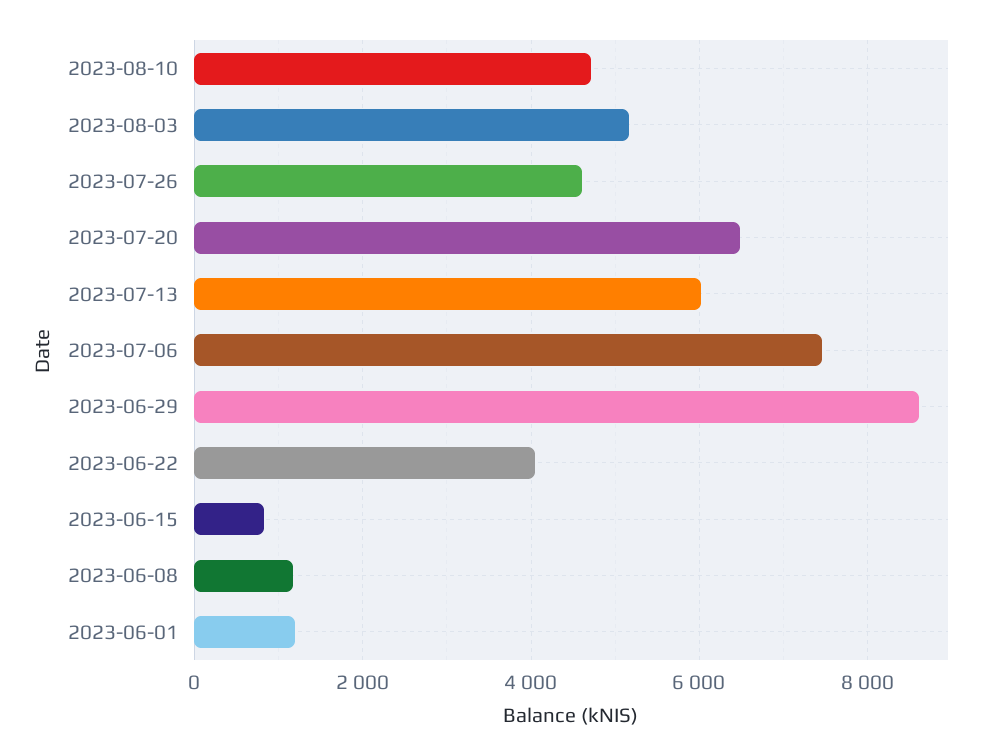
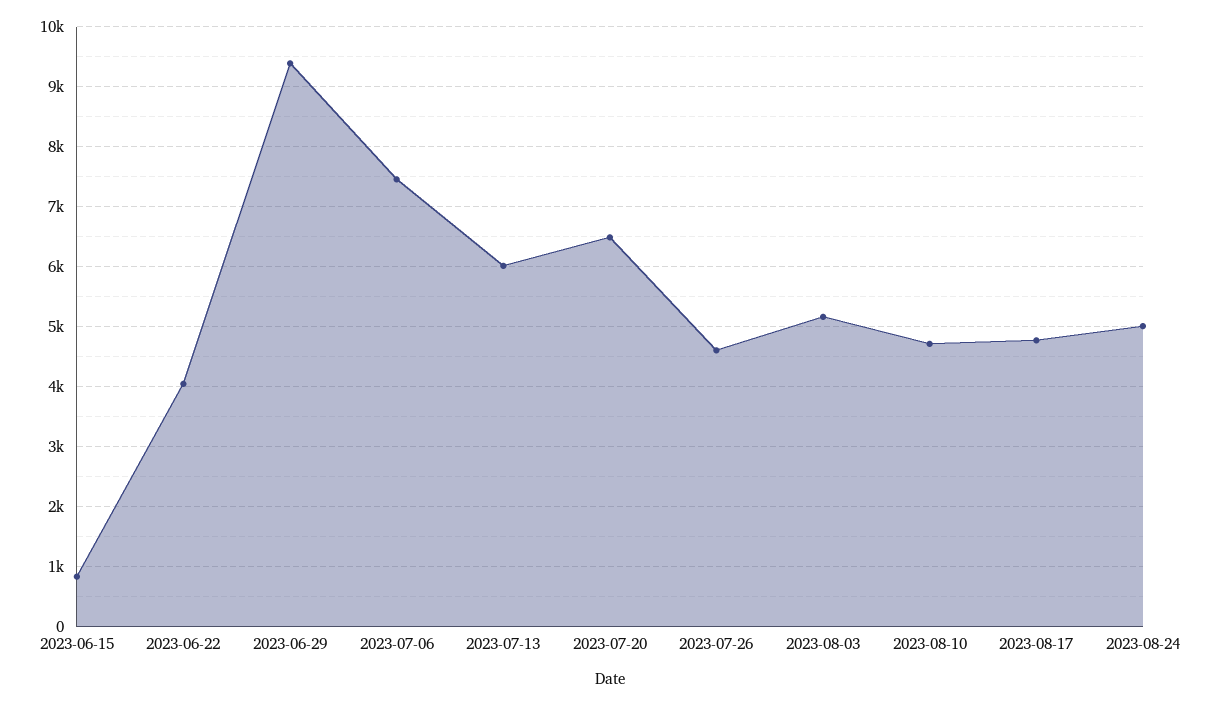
2023-06-29: 8600 -> 9400
2023-06-08: 1200 -> none
2023-06-01: 1200 -> none
2023-08-17: none -> 4800
2023-08-24: none -> 5000

